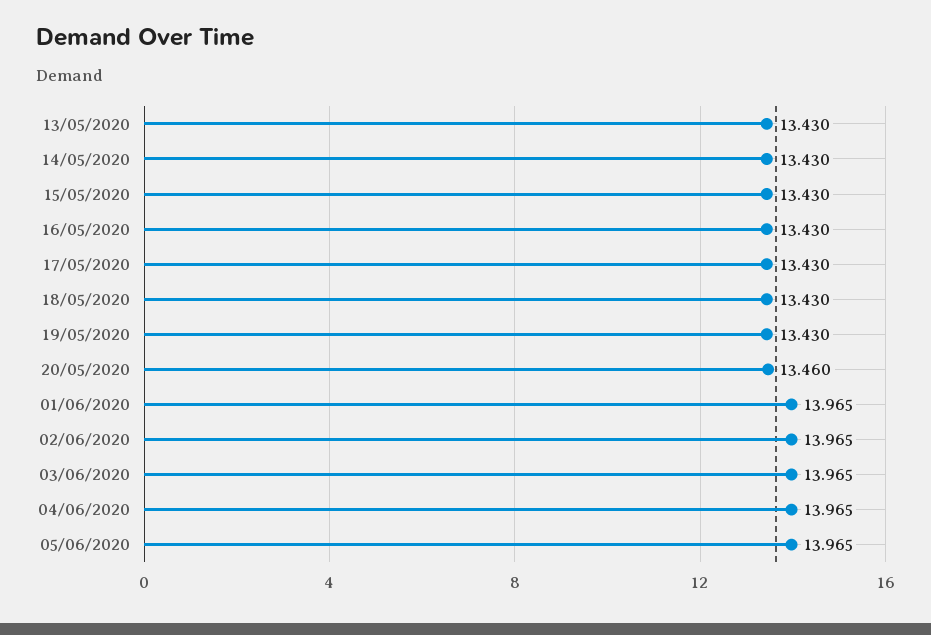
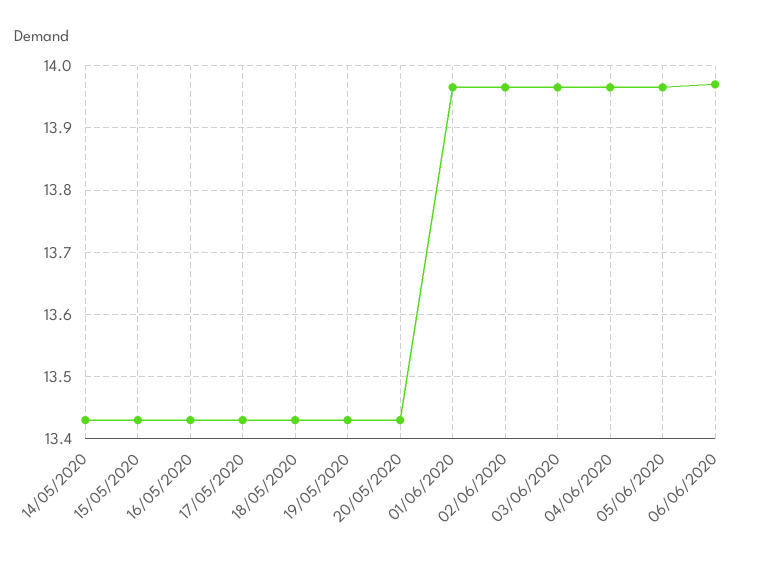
13/05/2020: 13.43 -> none
20/05/2020: 13.46 -> 13.43
06/06/2020: none -> 13.97

